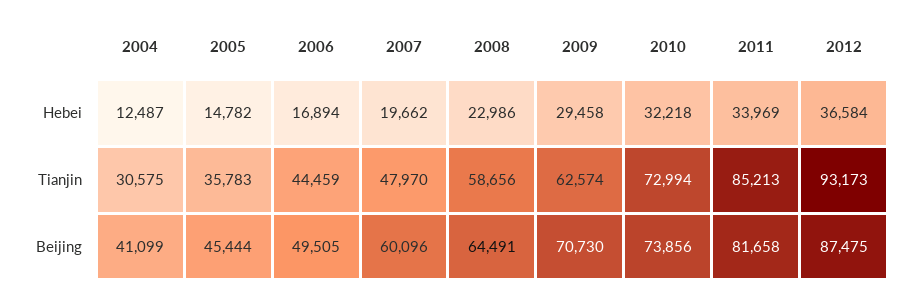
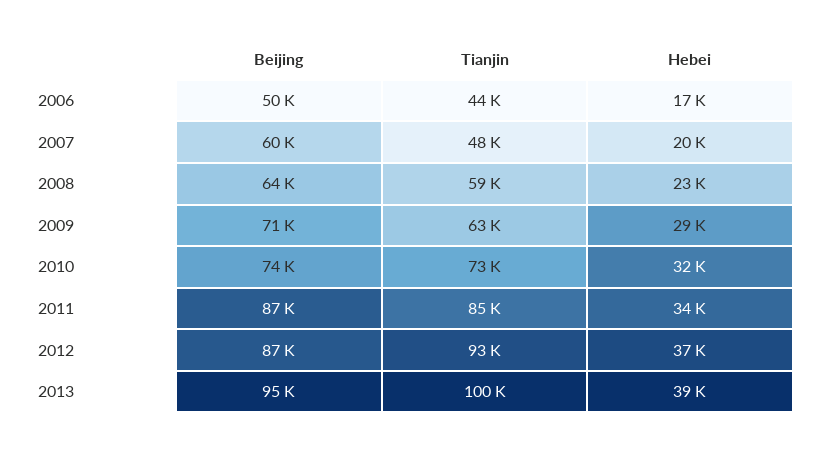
2004, Hebei: 12487 -> none
2005, Hebei: 14782 -> none
2004, Tianjin: 30575 -> none
2005, Tianjin: 35783 -> none
2004, Beijing: 41099 -> none
2005, Beijing: 45444 -> none
2011, Beijing: 81658 -> 87000
2013, Beijing: none -> 95000
2013, Tianjin: none -> 100000
2013, Hebei: none -> 39000

